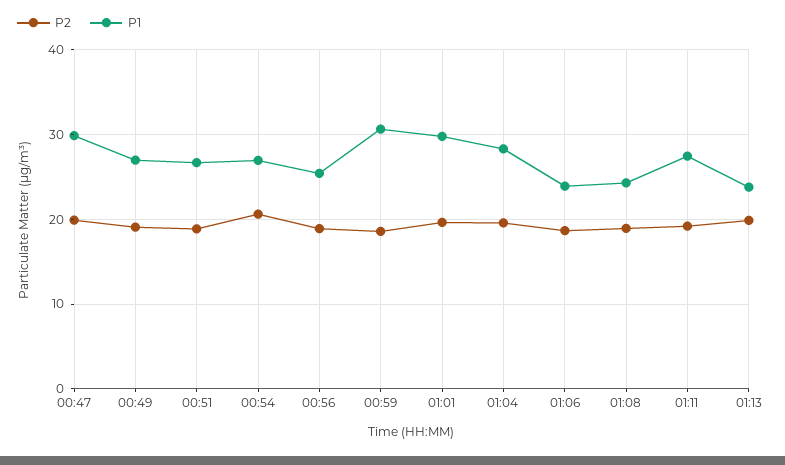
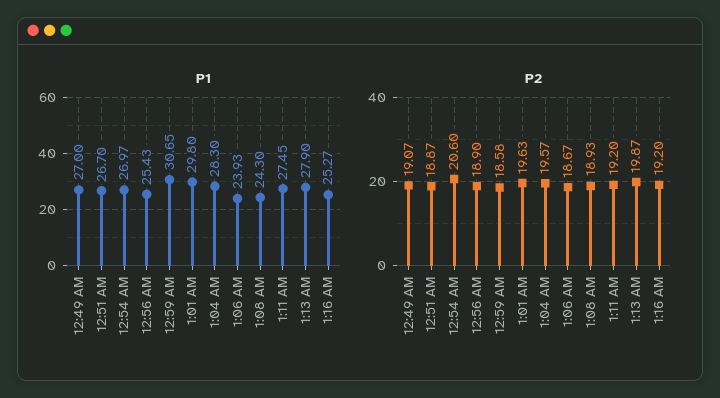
P2, 00:47: 20 -> none
P1, 00:47: 30 -> none
P1, 01:13: 24 -> 27.9
P1, 1:16 AM: none -> 25.27
P2, 1:16 AM: none -> 19.2

